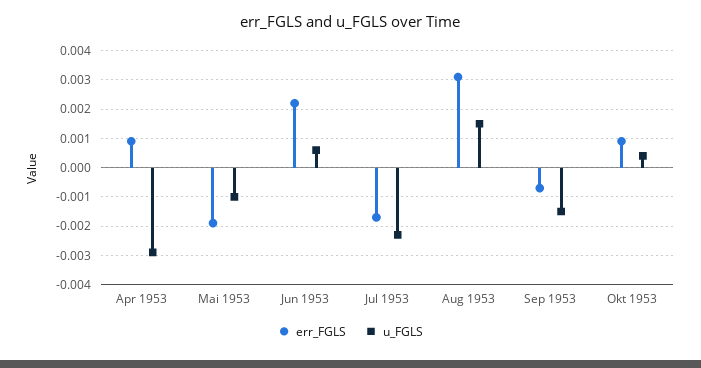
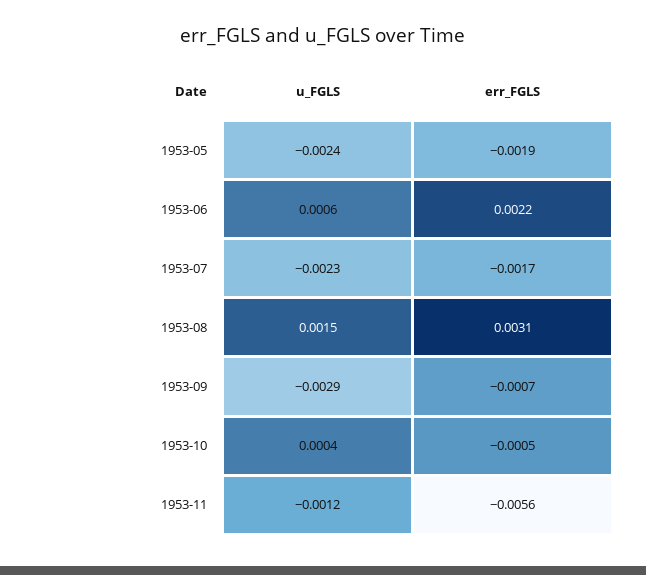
err_FGLS, Apr 1953: 0.001 -> none
u_FGLS, Apr 1953: -0.003 -> none
u_FGLS, Mai 1953: -0.001 -> -0.0024
u_FGLS, Sep 1953: -0.0015 -> -0.0029
err_FGLS, Okt 1953: 0.001 -> -0.0005
u_FGLS, 1953-11: none -> -0.0012
err_FGLS, 1953-11: none -> -0.0056

